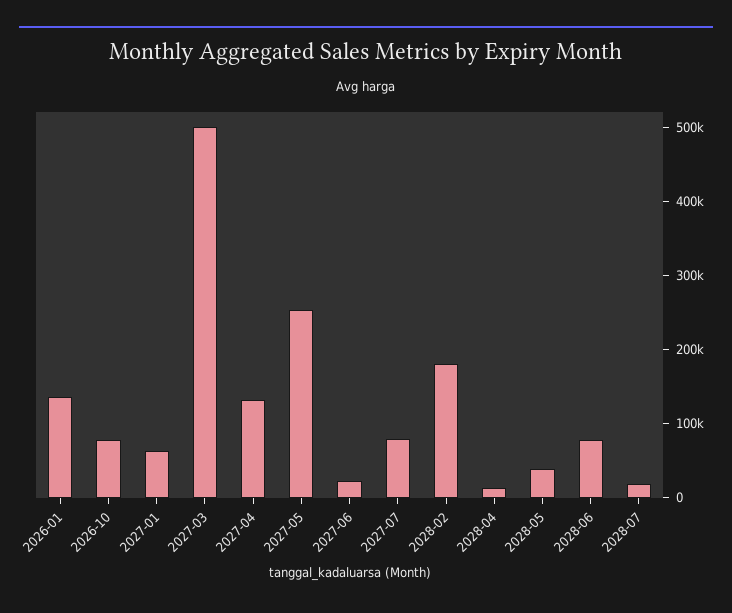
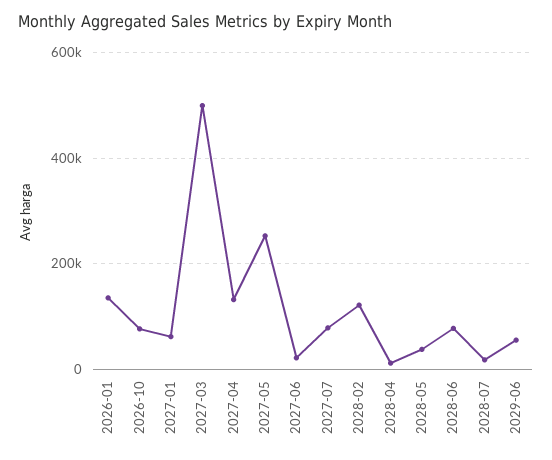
2028-02: 180000 -> 120000
2029-06: none -> 60000

